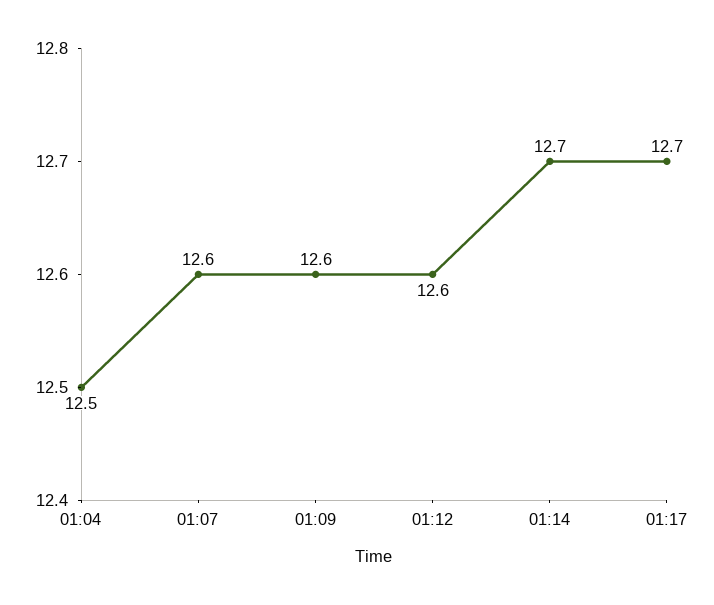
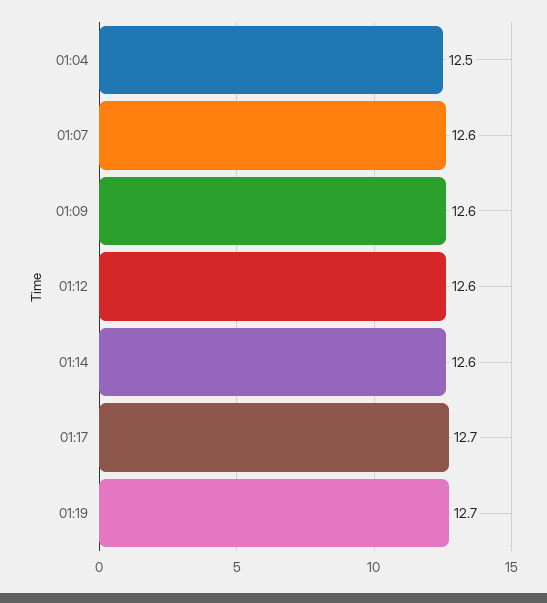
01:14: 12.7 -> 12.6
01:19: none -> 12.7

